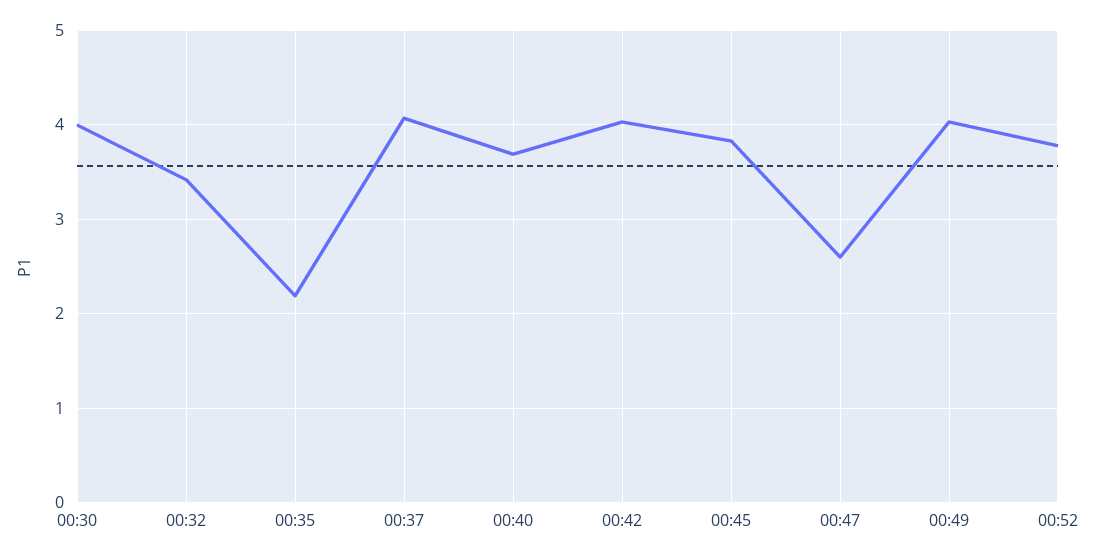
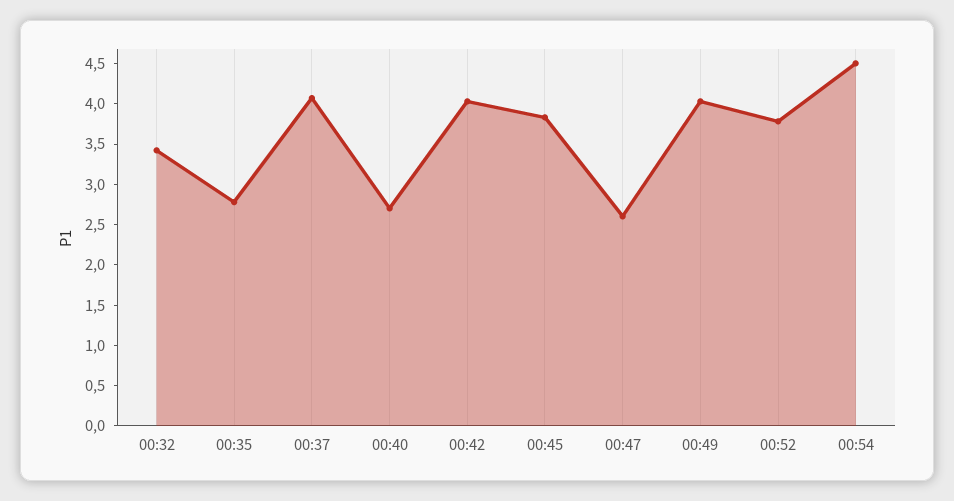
00:30: 4 -> none
00:35: 2.2 -> 2.8
00:40: 3.7 -> 2.7
00:54: none -> 4.5

